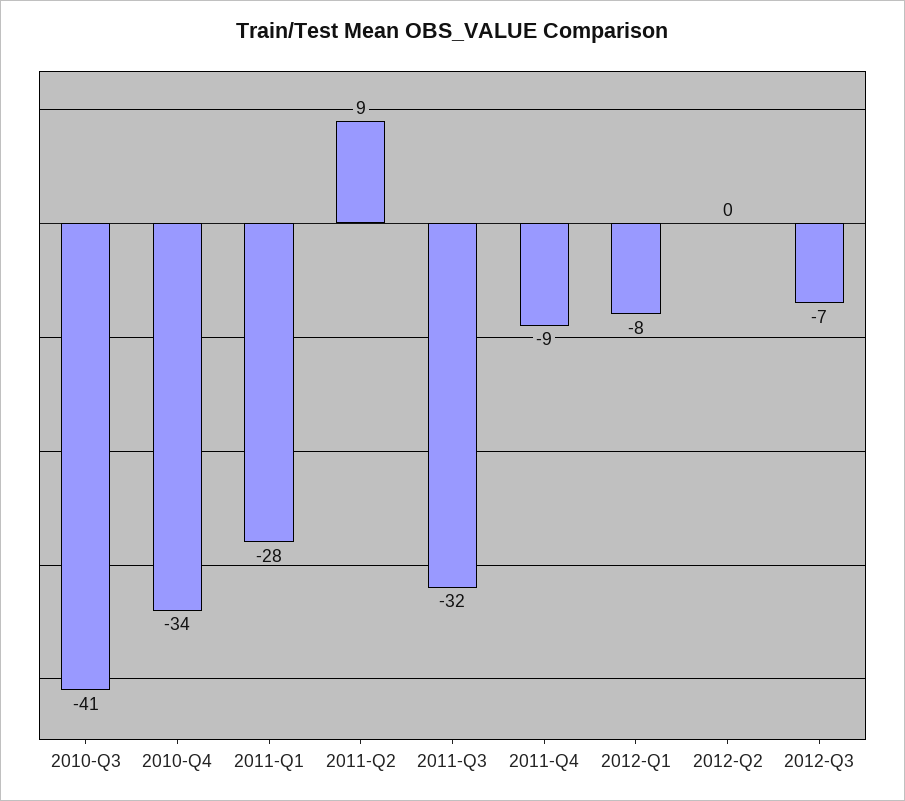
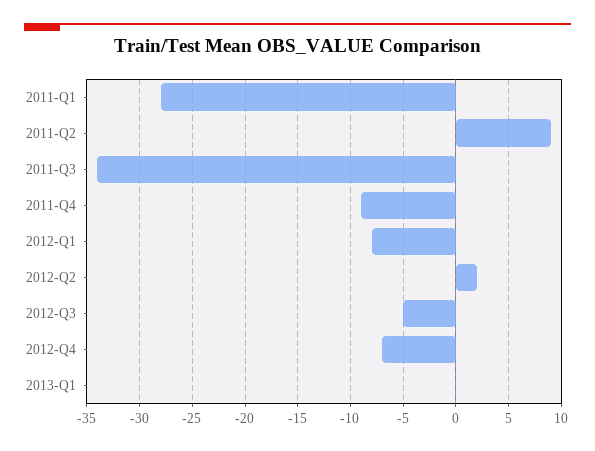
2010-Q3: -41 -> none
2010-Q4: -34 -> none
2011-Q3: -32 -> -34
2012-Q2: 0 -> 2
2012-Q3: -7 -> -5
2012-Q4: none -> -7
2013-Q1: none -> 0

